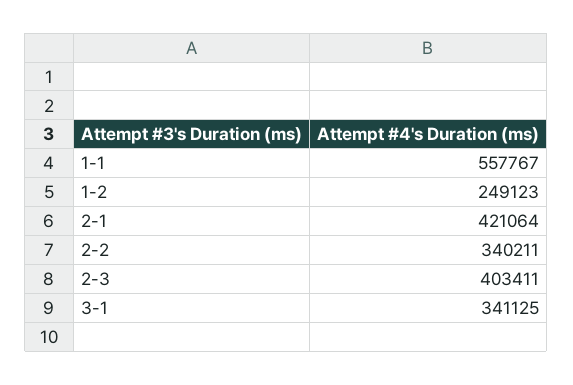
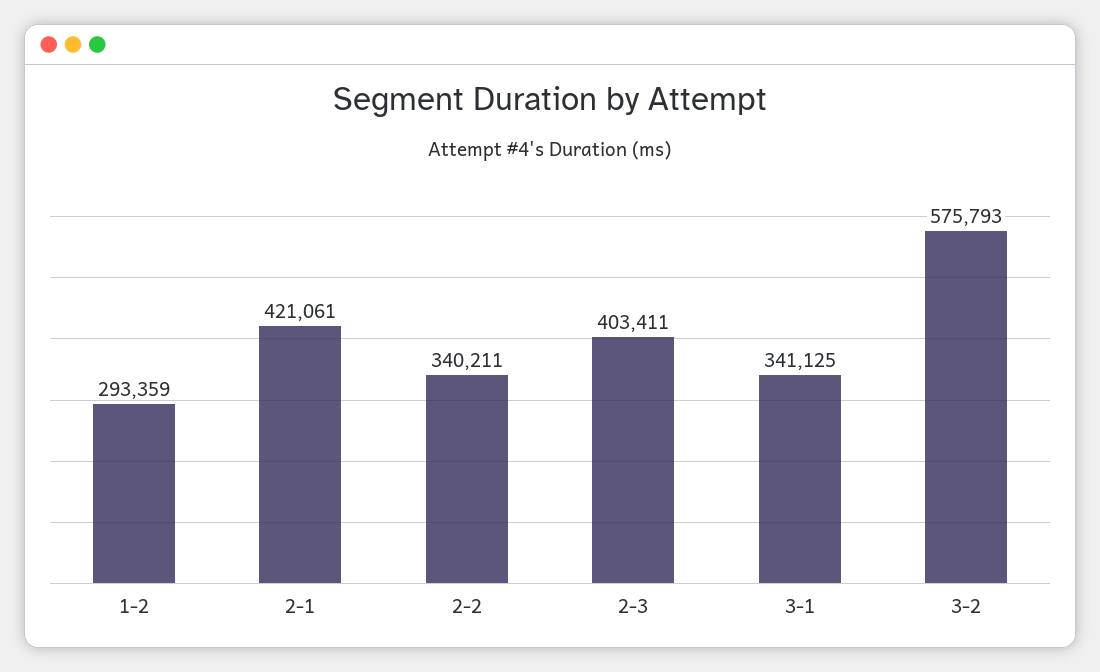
1-1: 557767 -> none
1-2: 249123 -> 293359
2-1: 421064 -> 421061
3-2: none -> 575793

